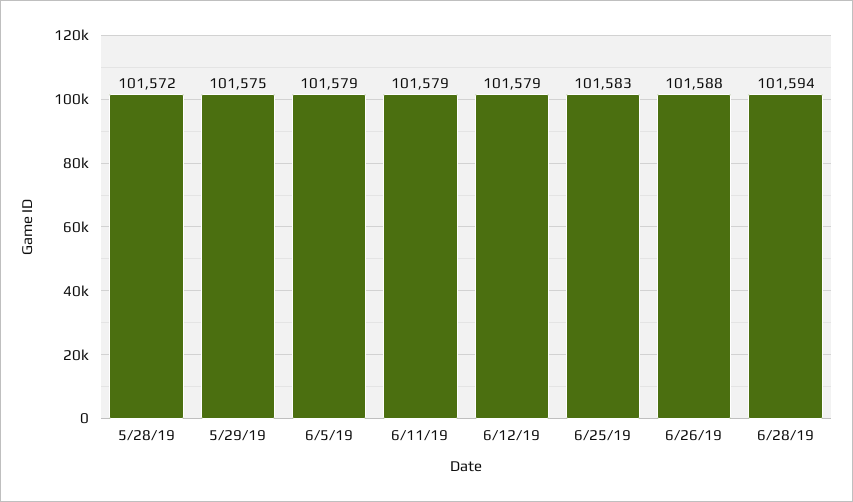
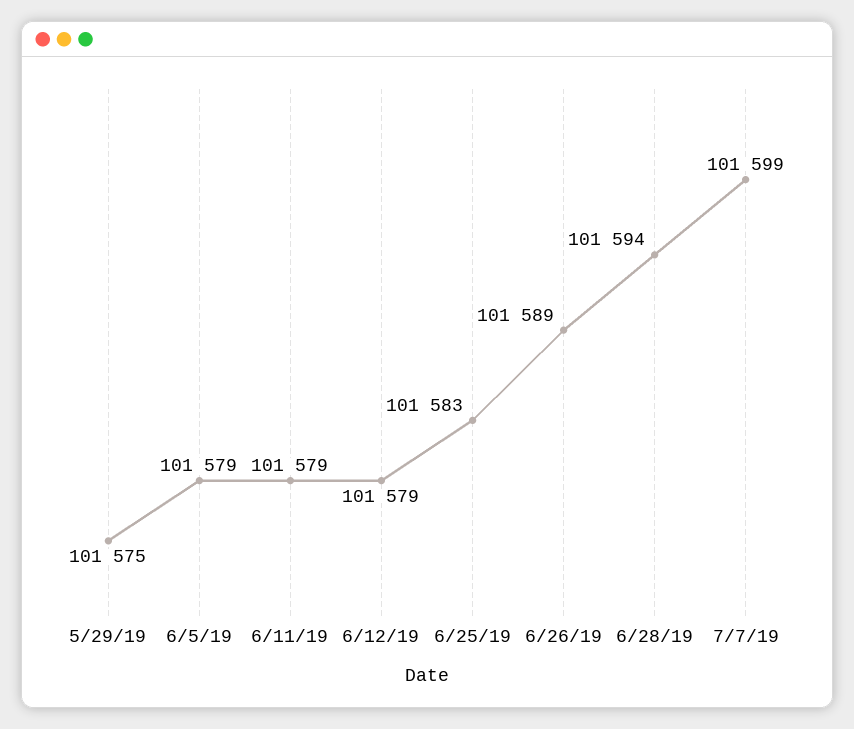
5/28/19: 101572 -> none
6/26/19: 101588 -> 101589
7/7/19: none -> 101599

